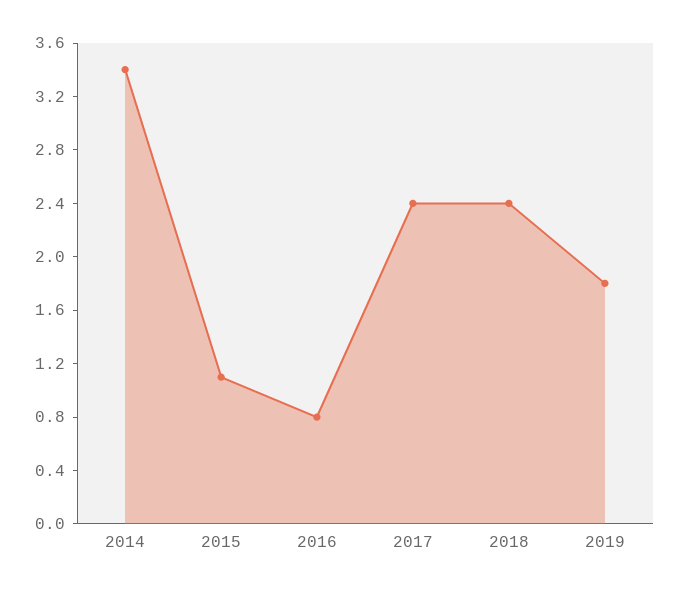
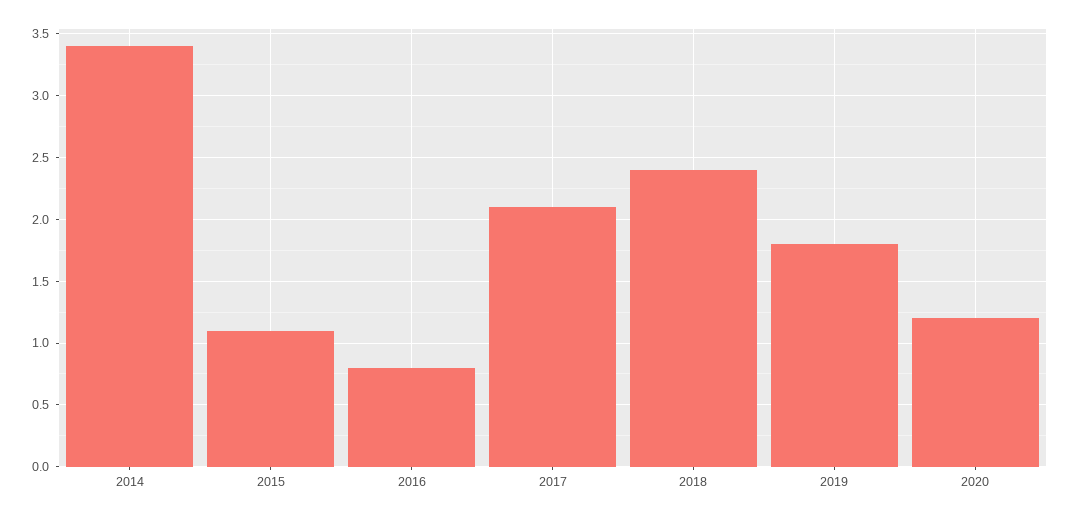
2017: 2.4 -> 2.1
2020: none -> 1.2

